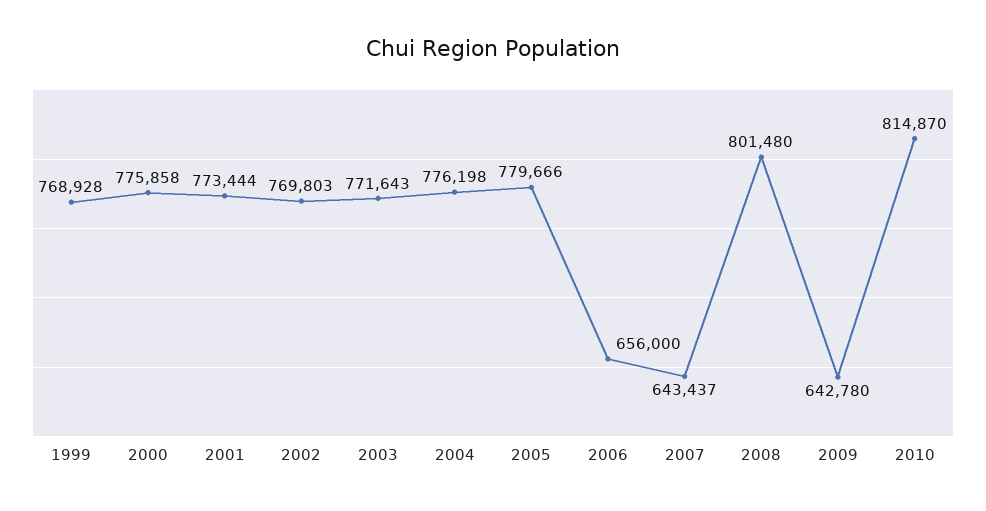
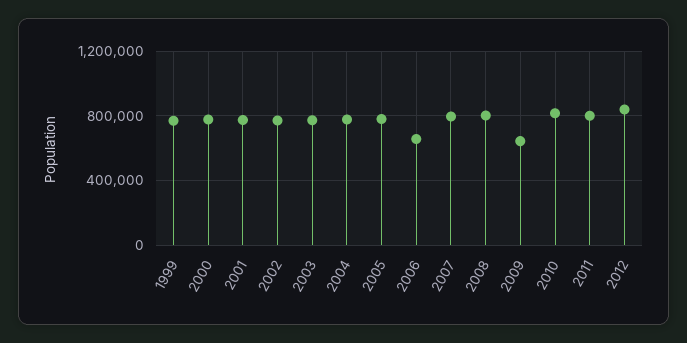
2007: 643437 -> 800000
2011: none -> 800000
2012: none -> 850000

